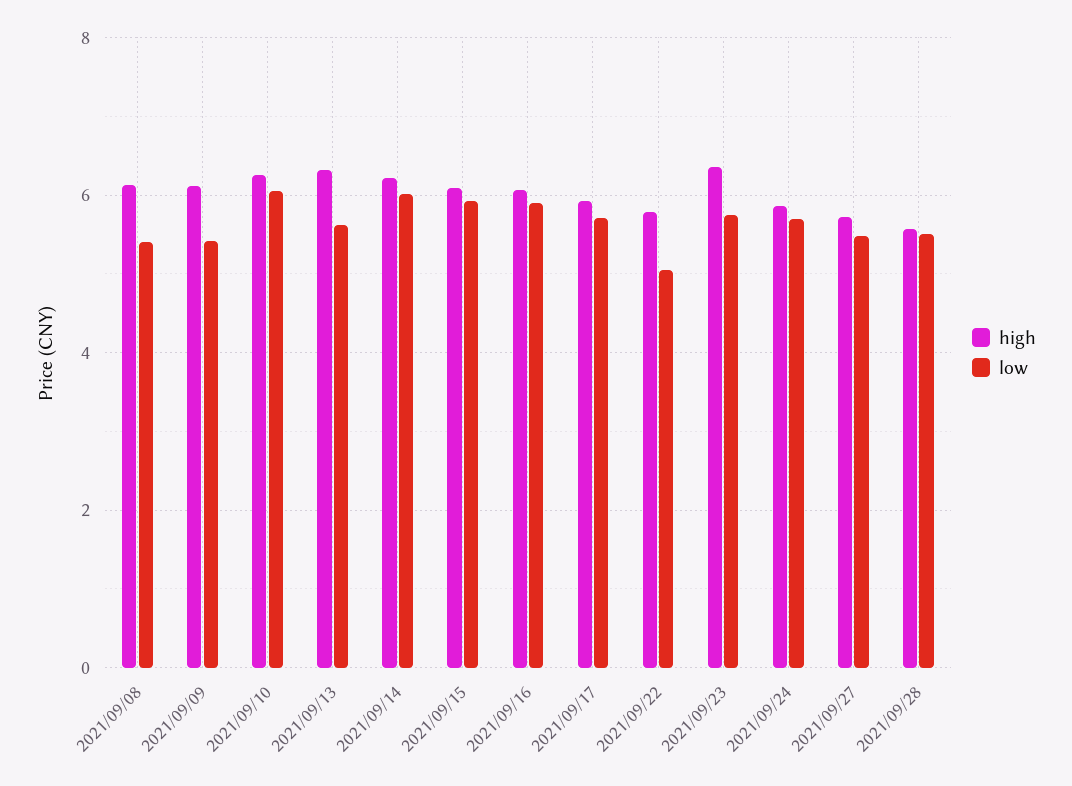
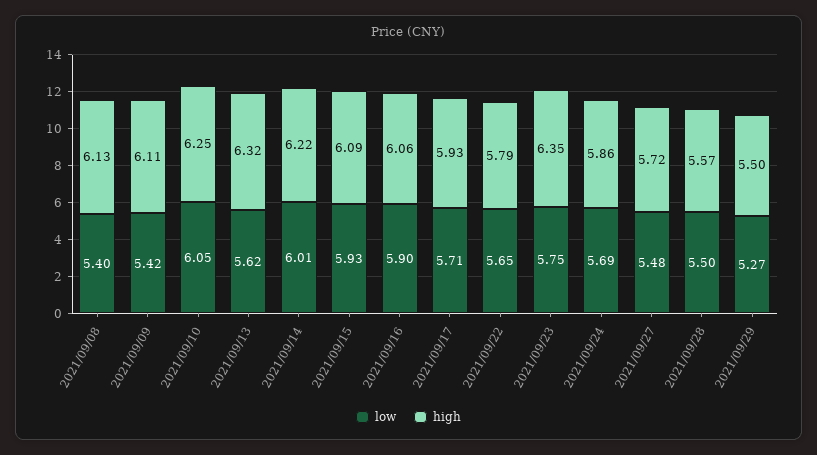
low, 2021/09/22: 5 -> 5.65
low, 2021/09/29: none -> 5.27
high, 2021/09/29: none -> 5.5

